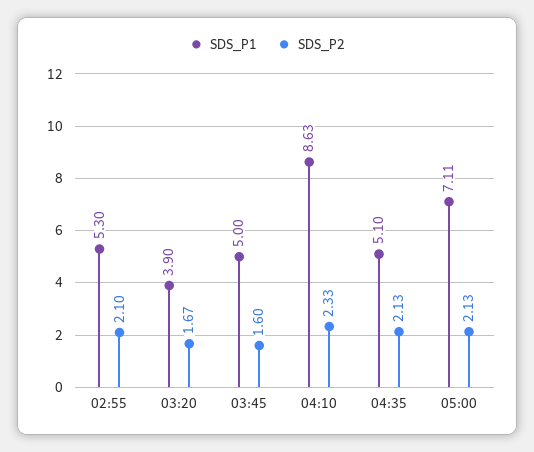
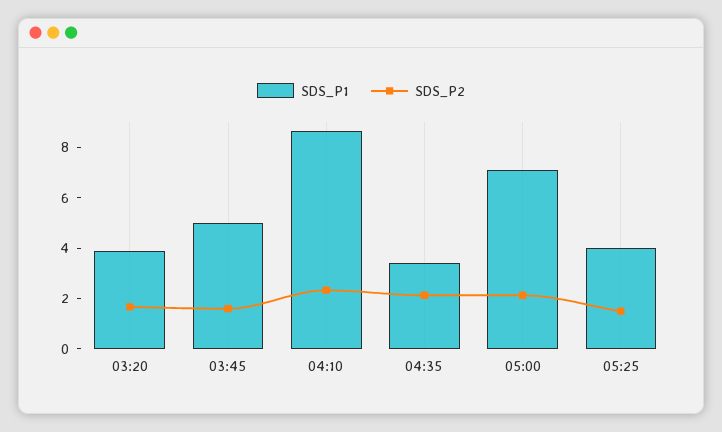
SDS_P1, 02:55: 5.3 -> none
SDS_P2, 02:55: 2.1 -> none
SDS_P1, 04:35: 5.1 -> 3.5
SDS_P1, 05:25: none -> 4
SDS_P2, 05:25: none -> 1.5

